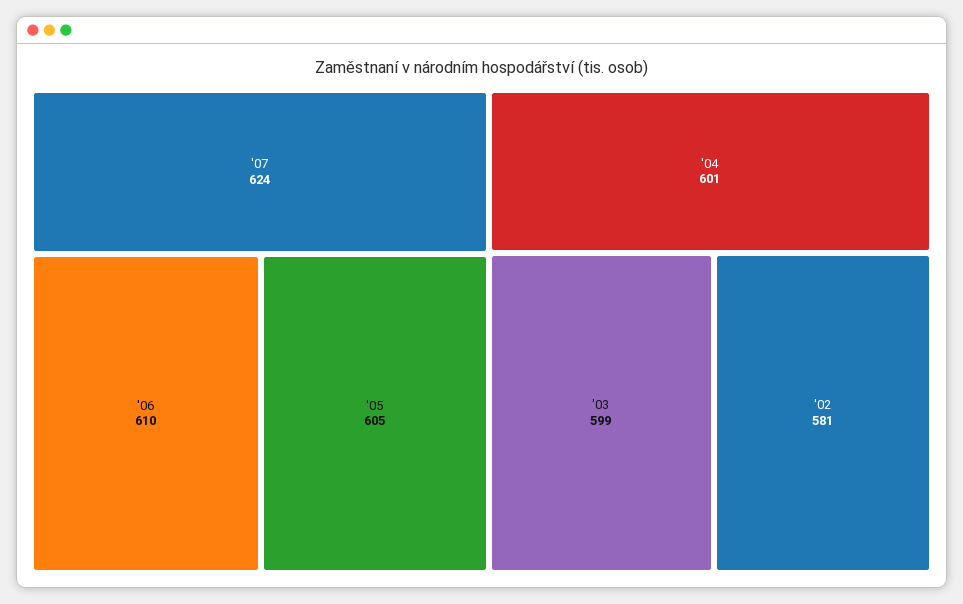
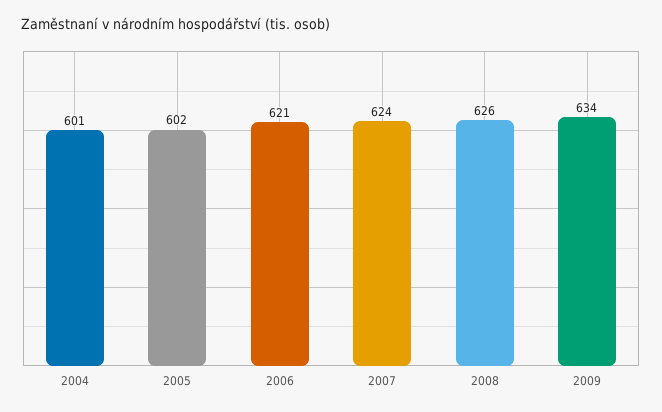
'06: 610 -> 621
'05: 605 -> 602
'03: 599 -> none
'02: 581 -> none
2008: none -> 626
2009: none -> 634

